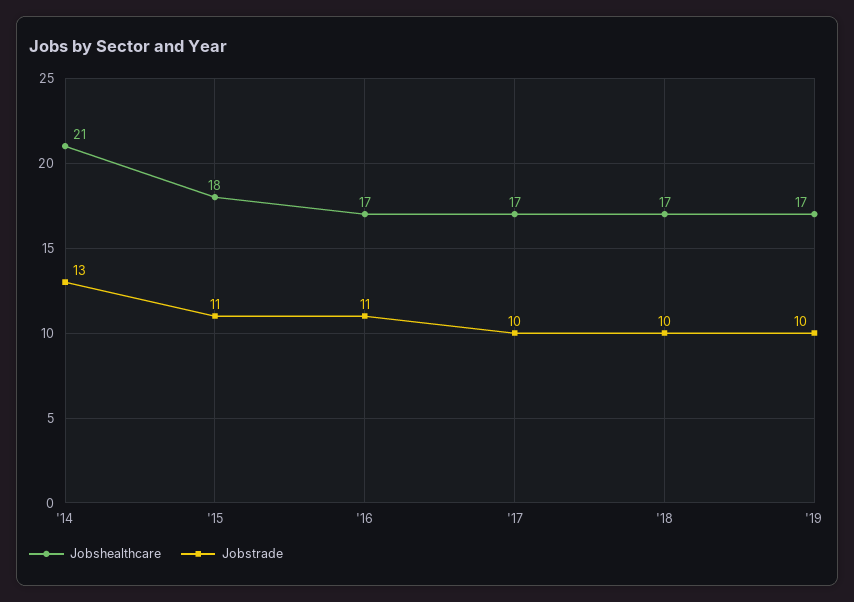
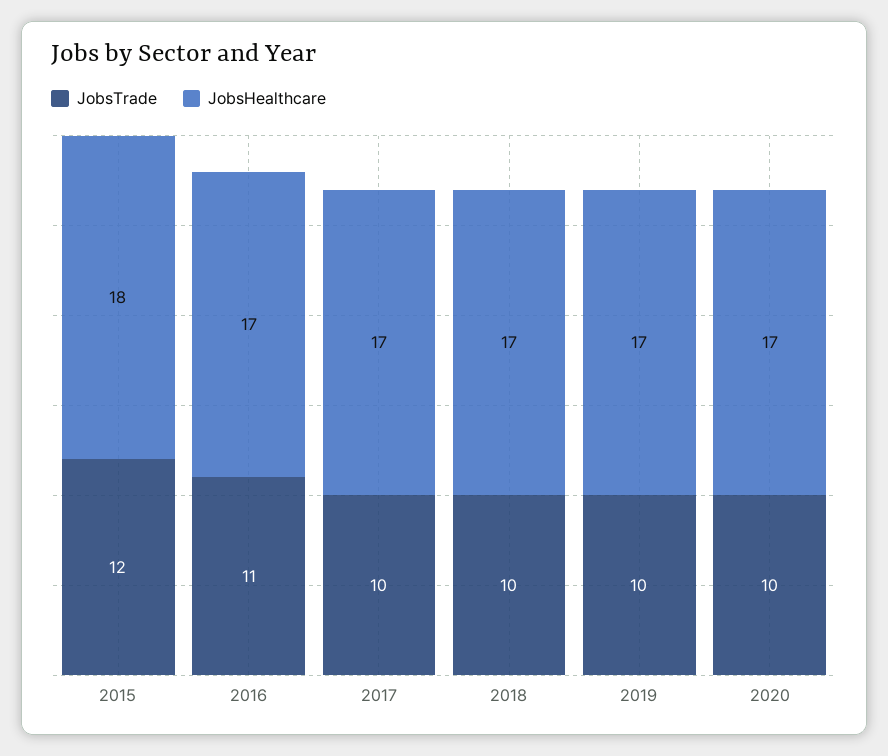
Jobshealthcare, '14: 21 -> none
Jobstrade, '14: 13 -> none
Jobstrade, '15: 11 -> 12
Jobstrade, 2020: none -> 10
Jobshealthcare, 2020: none -> 17

